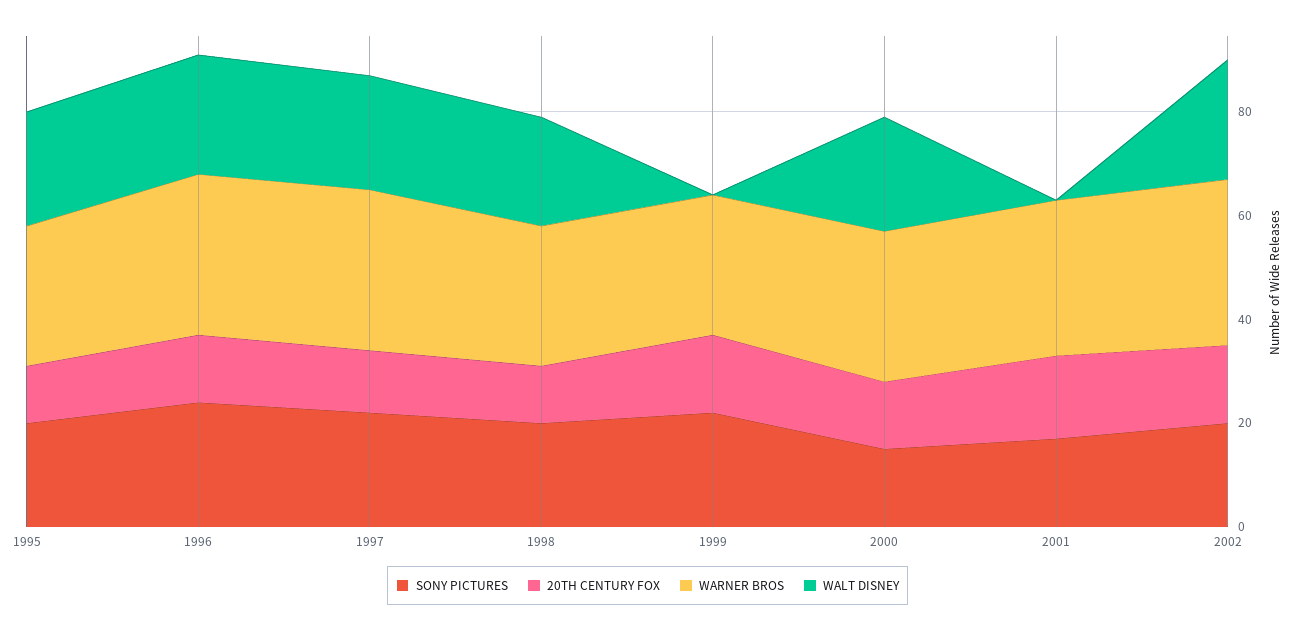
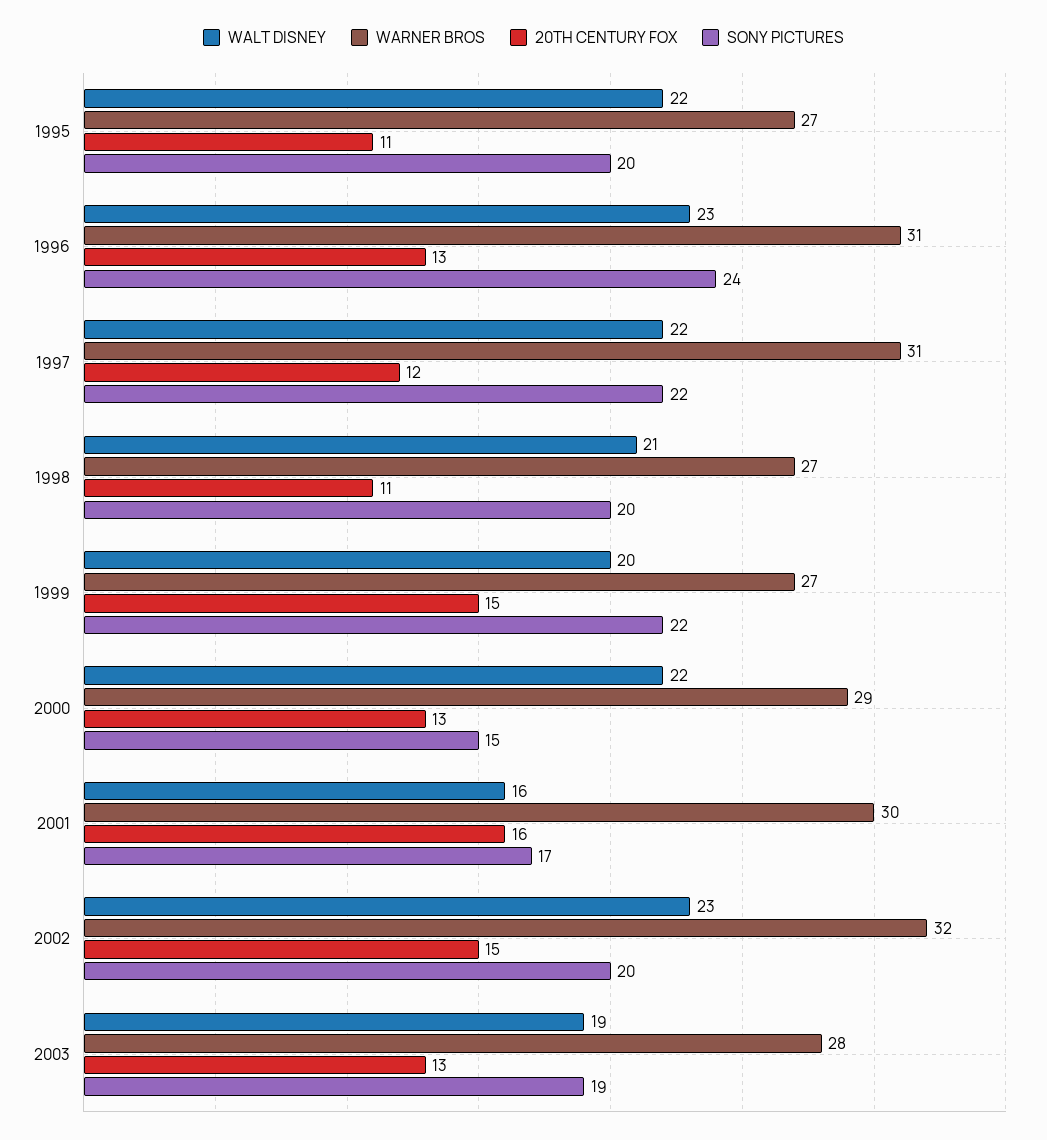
WALT DISNEY, 1999: 0 -> 20
WALT DISNEY, 2001: 0 -> 16
WALT DISNEY, 2003: none -> 19
WARNER BROS, 2003: none -> 28
20TH CENTURY FOX, 2003: none -> 13
SONY PICTURES, 2003: none -> 19

